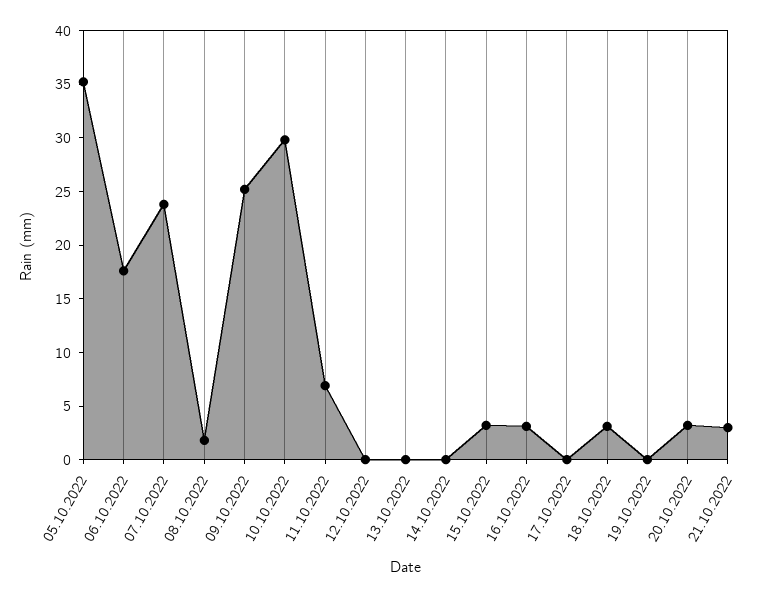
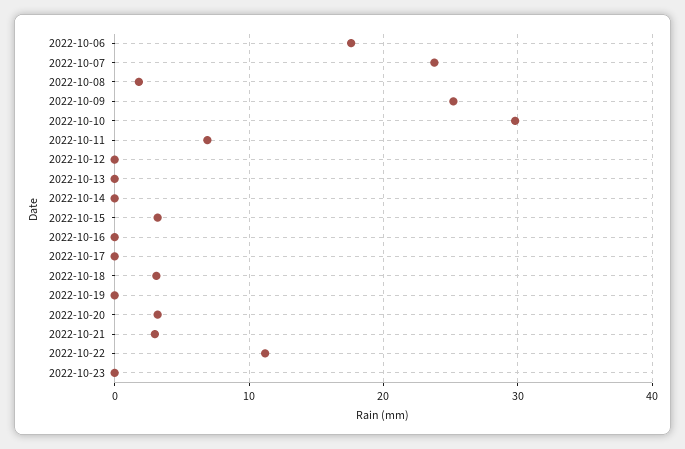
05.10.2022: 35 -> none
16.10.2022: 3 -> 0
2022-10-22: none -> 11
2022-10-23: none -> 0

